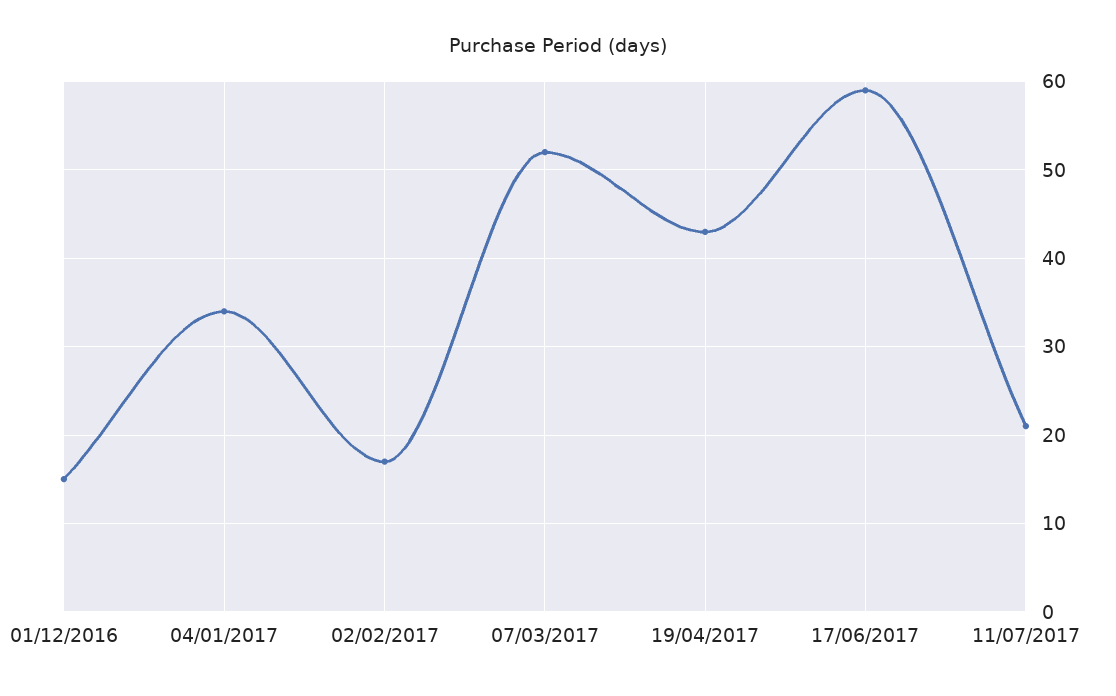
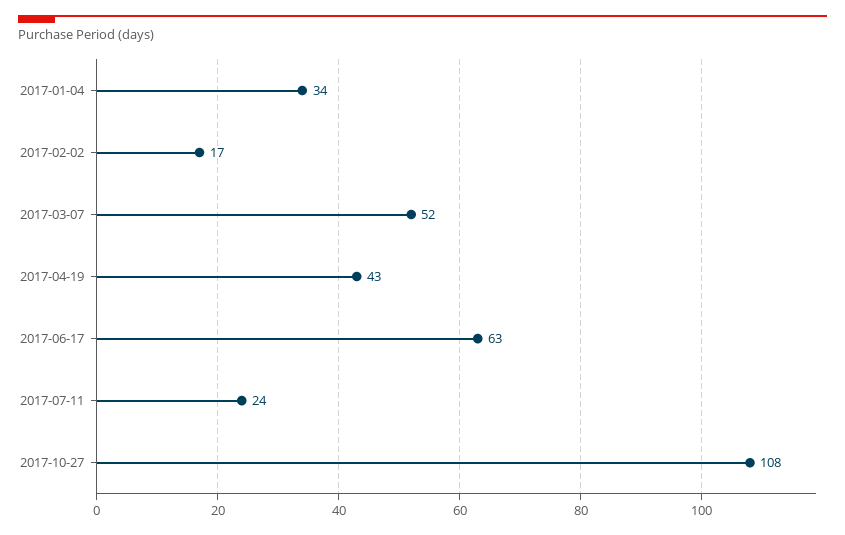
01/12/2016: 15 -> none
17/06/2017: 59 -> 63
11/07/2017: 21 -> 24
2017-10-27: none -> 108

